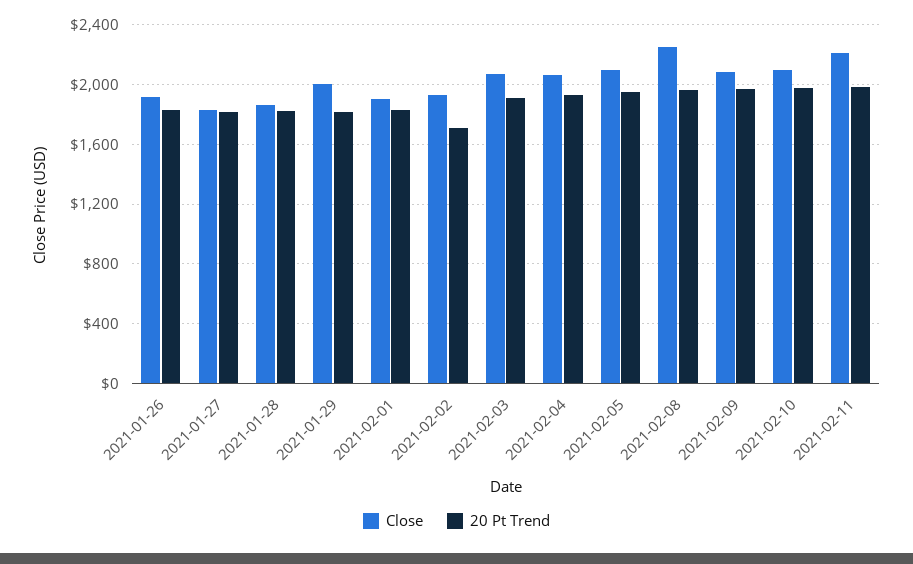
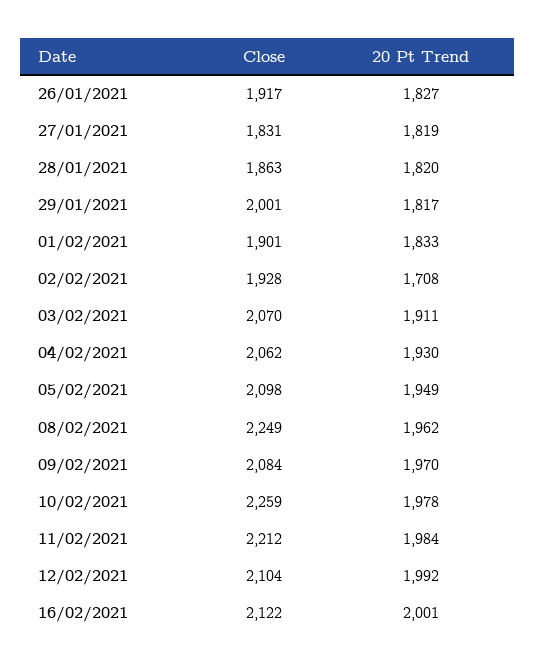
Close, 2021-02-10: 2100 -> 2259
Close, 12/02/2021: none -> 2104
20 Pt Trend, 12/02/2021: none -> 1992
Close, 16/02/2021: none -> 2122
20 Pt Trend, 16/02/2021: none -> 2001

